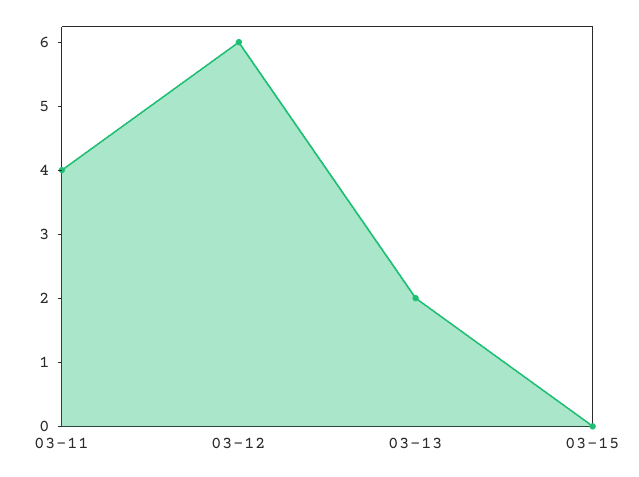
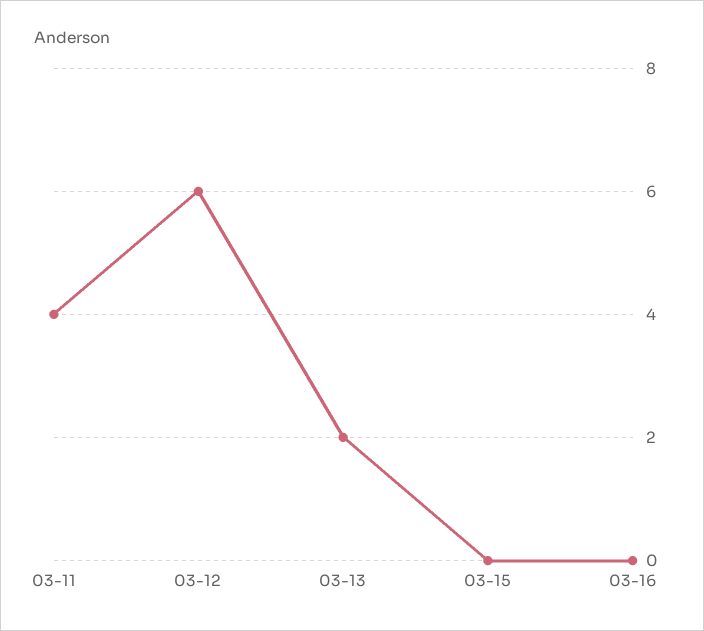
03-16: none -> 0

